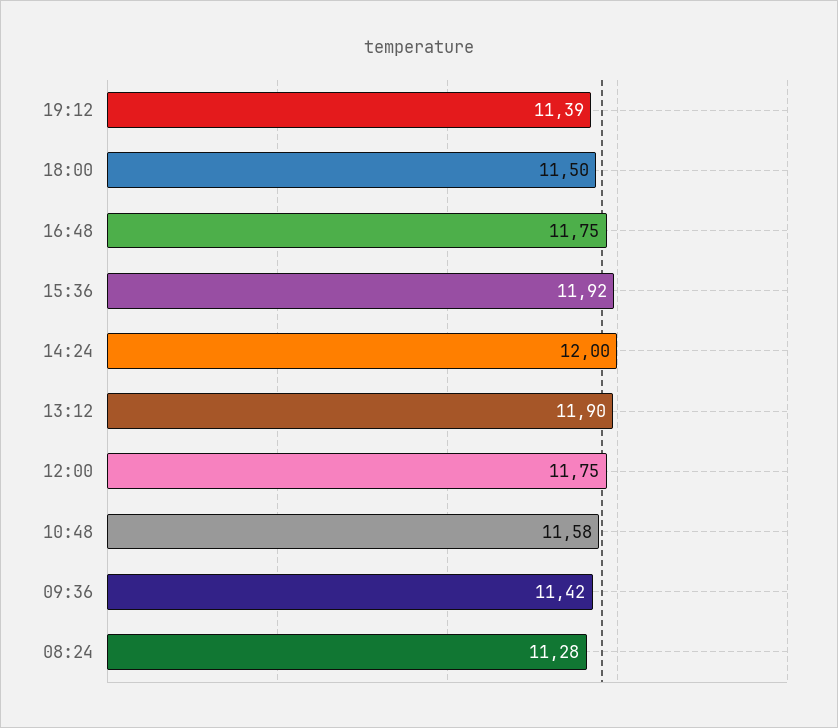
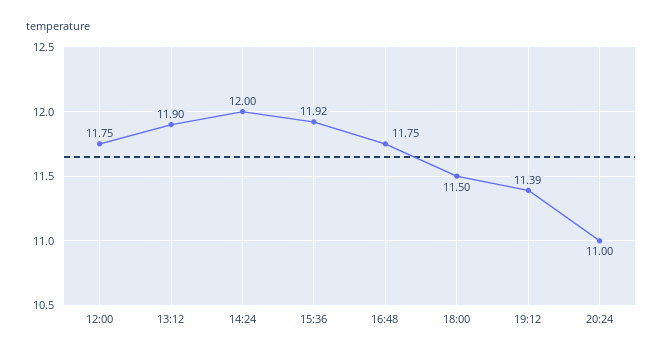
10:48: 11.58 -> none
09:36: 11.42 -> none
08:24: 11.28 -> none
20:24: none -> 11

